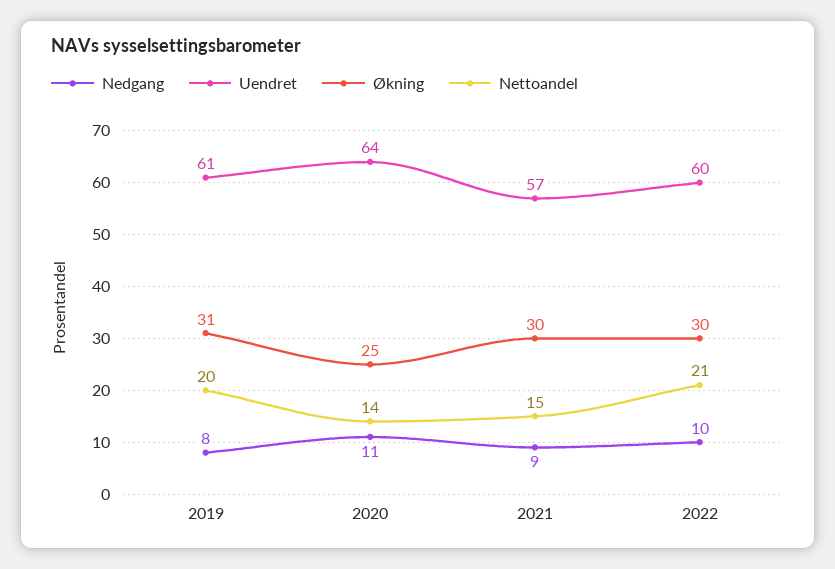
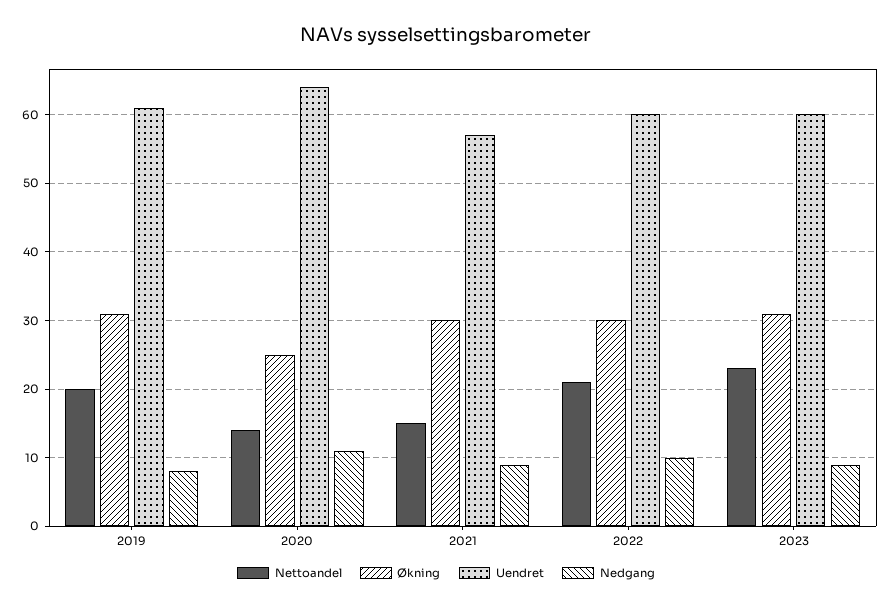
Nettoandel, 2023: none -> 23
Økning, 2023: none -> 31
Uendret, 2023: none -> 60
Nedgang, 2023: none -> 9

